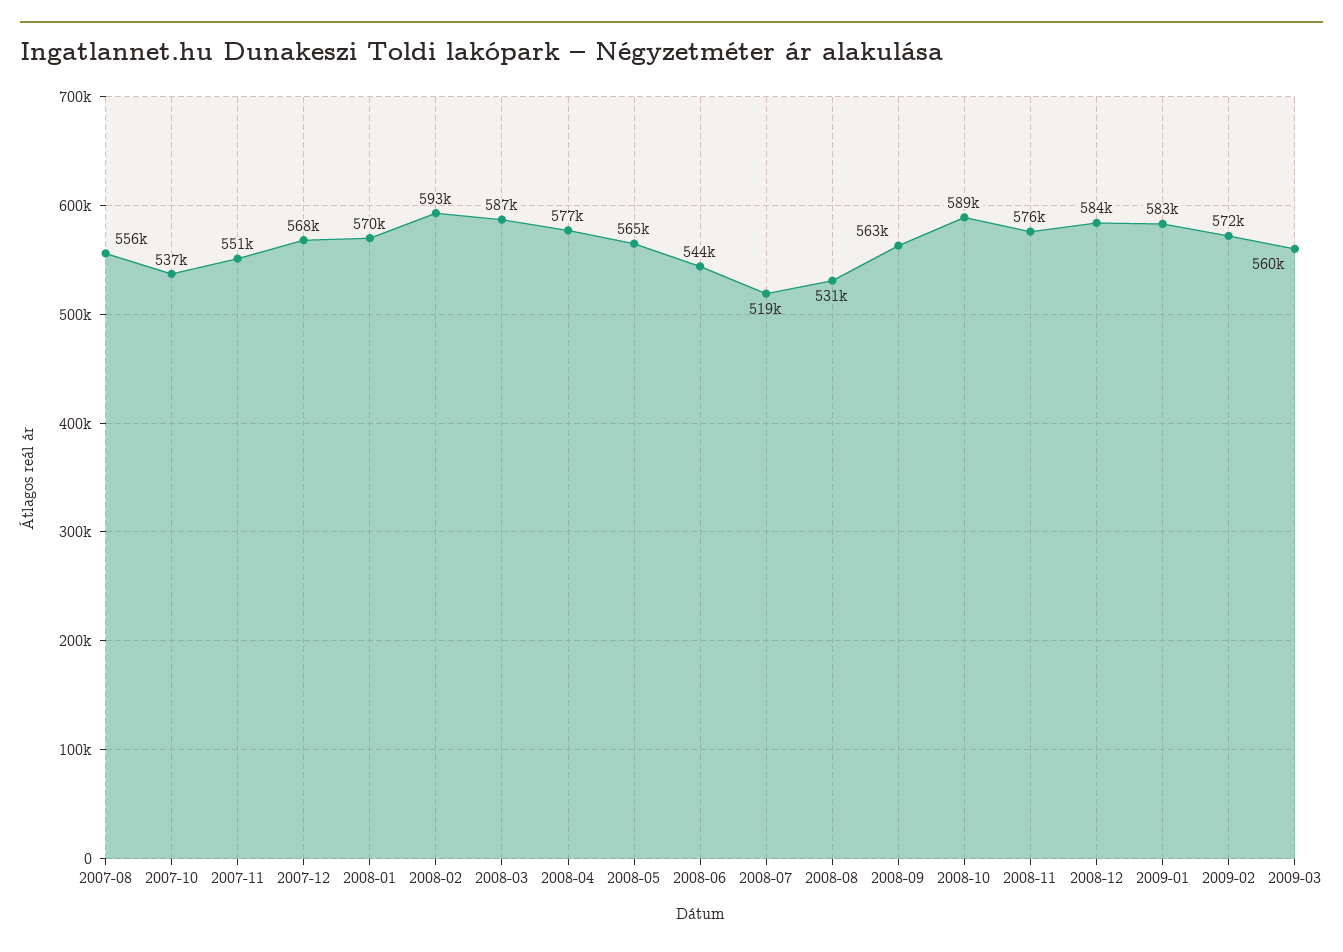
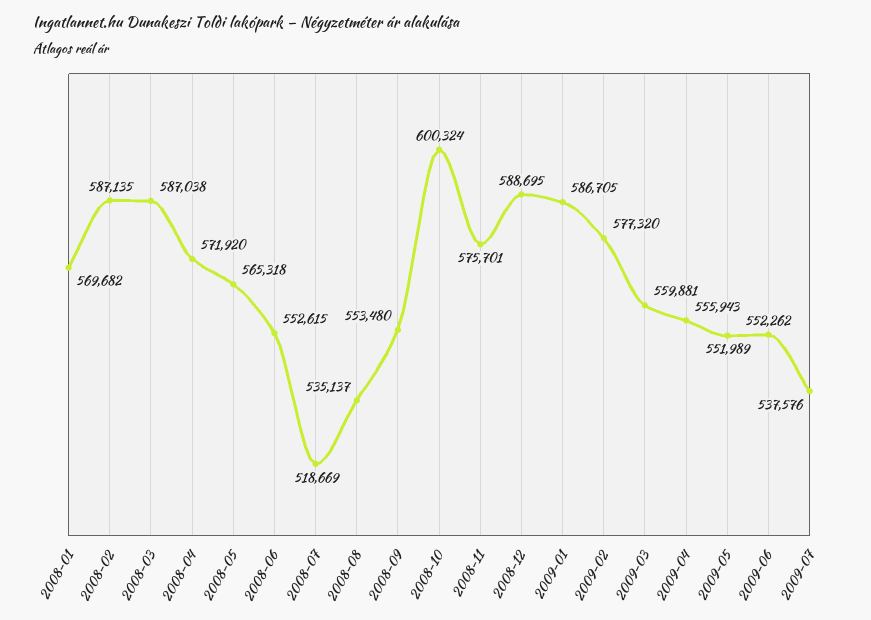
2007-08: 556000 -> none
2007-10: 537000 -> none
2007-11: 551000 -> none
2007-12: 568000 -> none
2008-02: 593000 -> 587135
2008-04: 577000 -> 571920
2008-06: 544000 -> 552615
2008-08: 531000 -> 535137
2008-09: 563000 -> 553480
2008-10: 589000 -> 600324
2008-12: 584000 -> 588695
2009-01: 583000 -> 586705
2009-02: 572000 -> 577320
2009-04: none -> 555943
2009-05: none -> 551989
2009-06: none -> 552262
2009-07: none -> 537576

